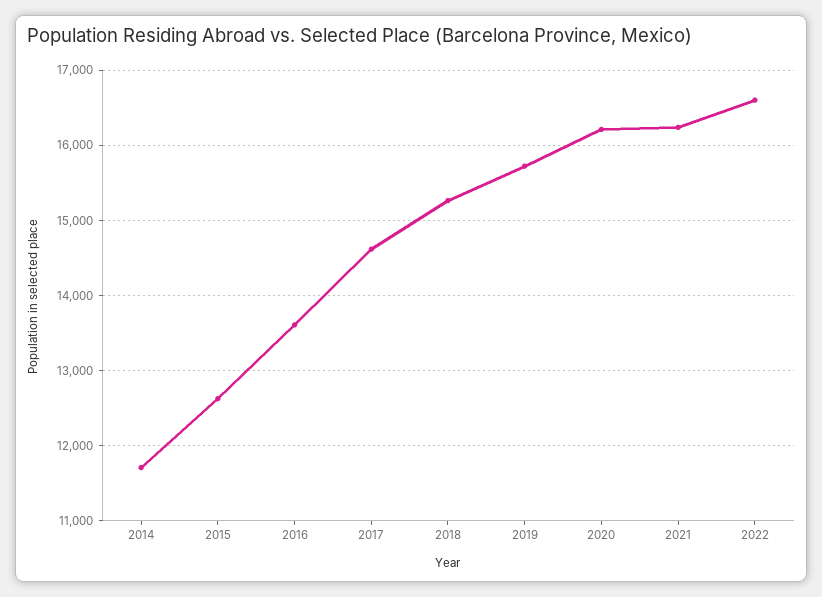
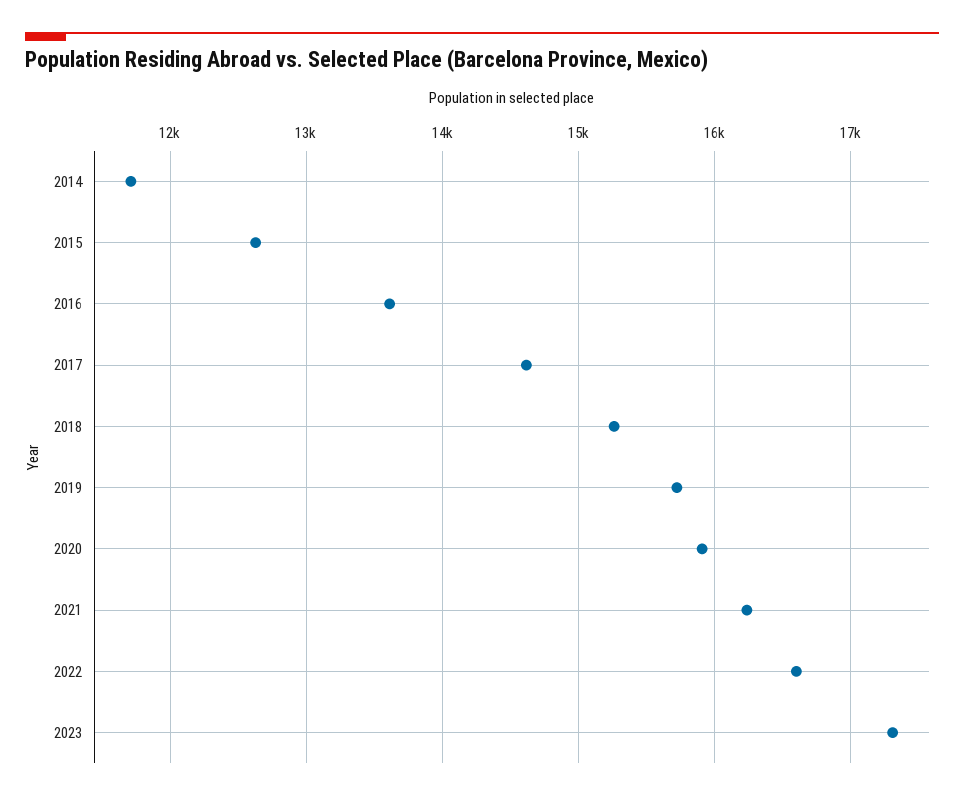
2020: 16200 -> 15900
2023: none -> 17300

